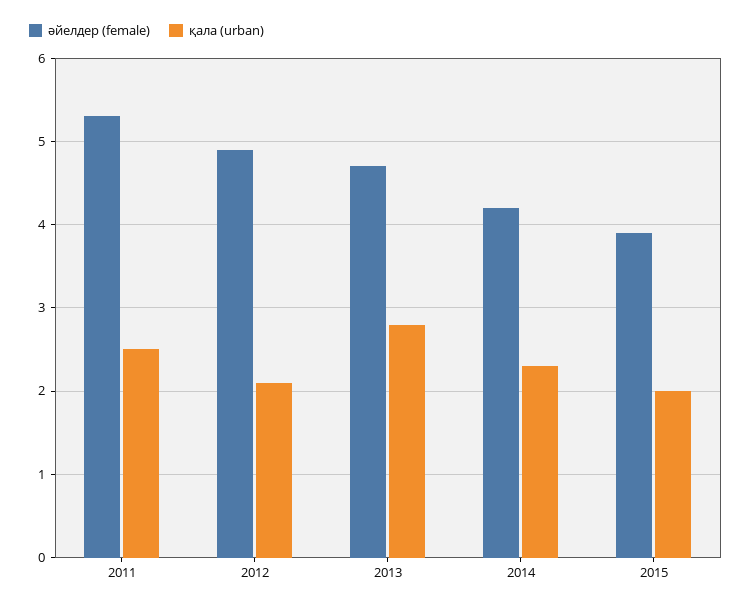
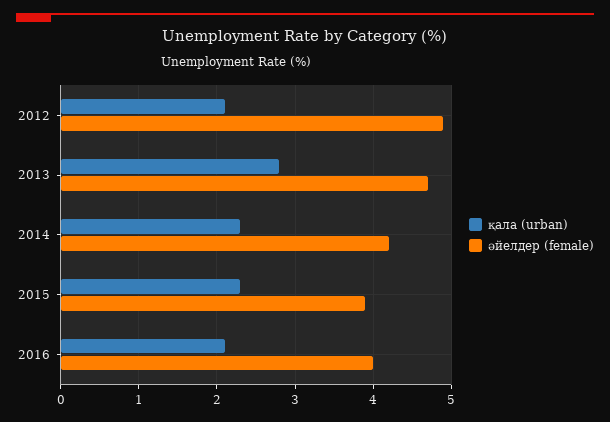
әйелдер (female), 2011: 5.3 -> none
қала (urban), 2011: 2.5 -> none
қала (urban), 2015: 2 -> 2.3
қала (urban), 2016: none -> 2.1
әйелдер (female), 2016: none -> 4

